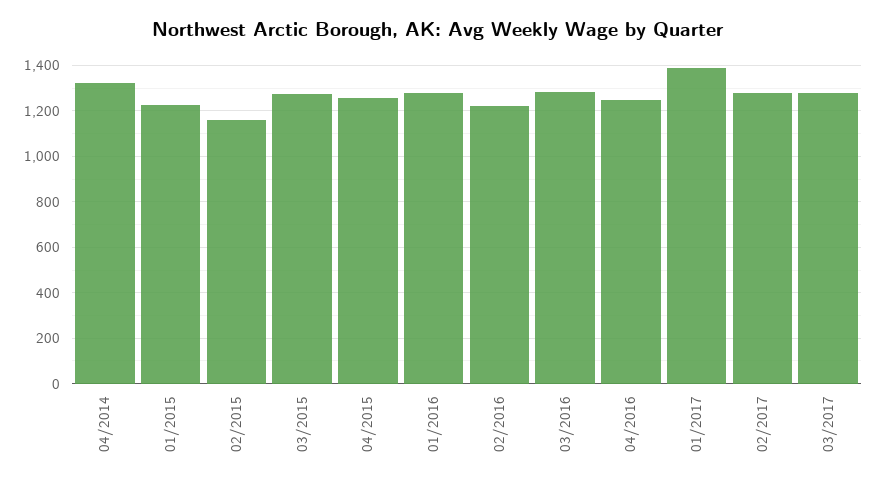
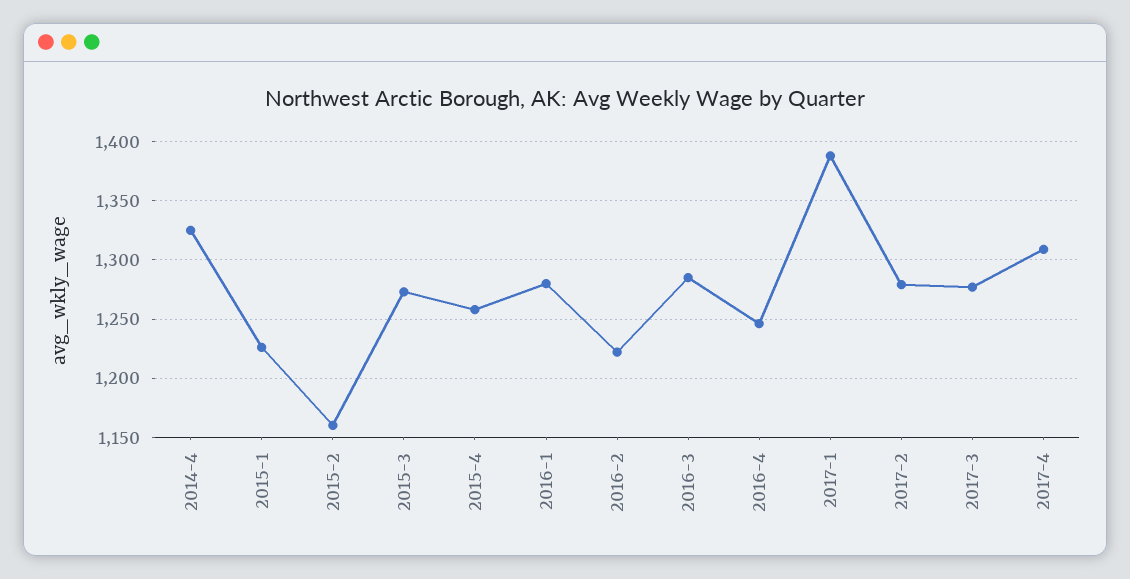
2017-4: none -> 1310

